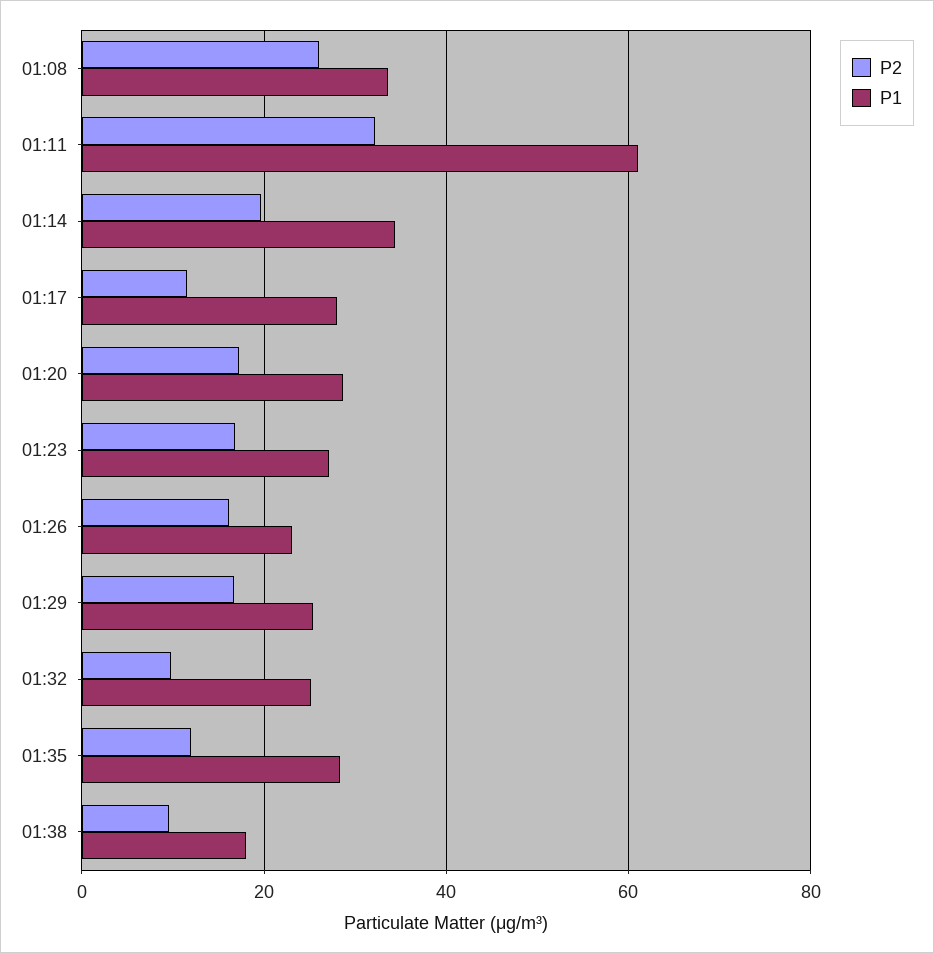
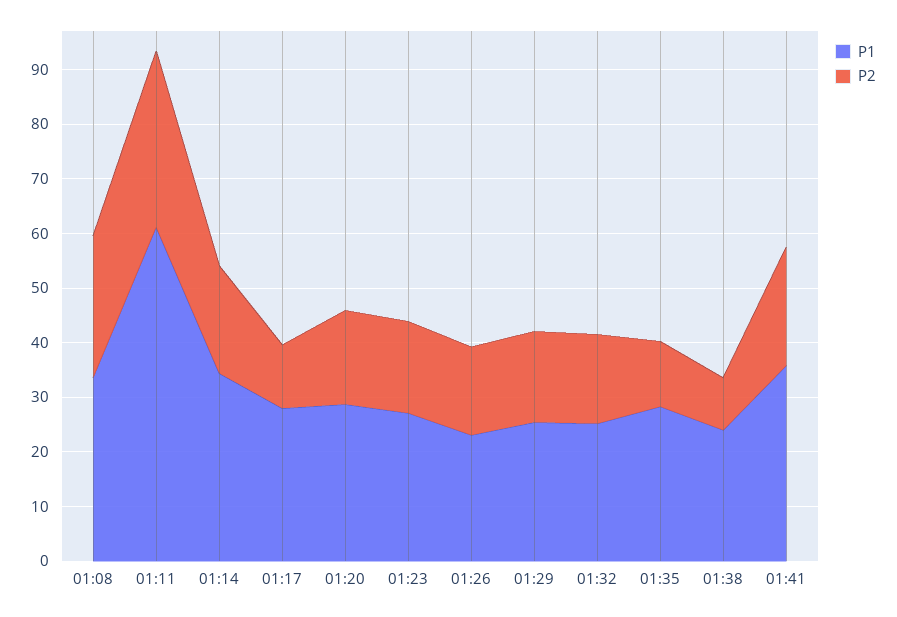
P2, 01:32: 10 -> 16
P1, 01:38: 18 -> 24
P1, 01:41: none -> 36
P2, 01:41: none -> 22

